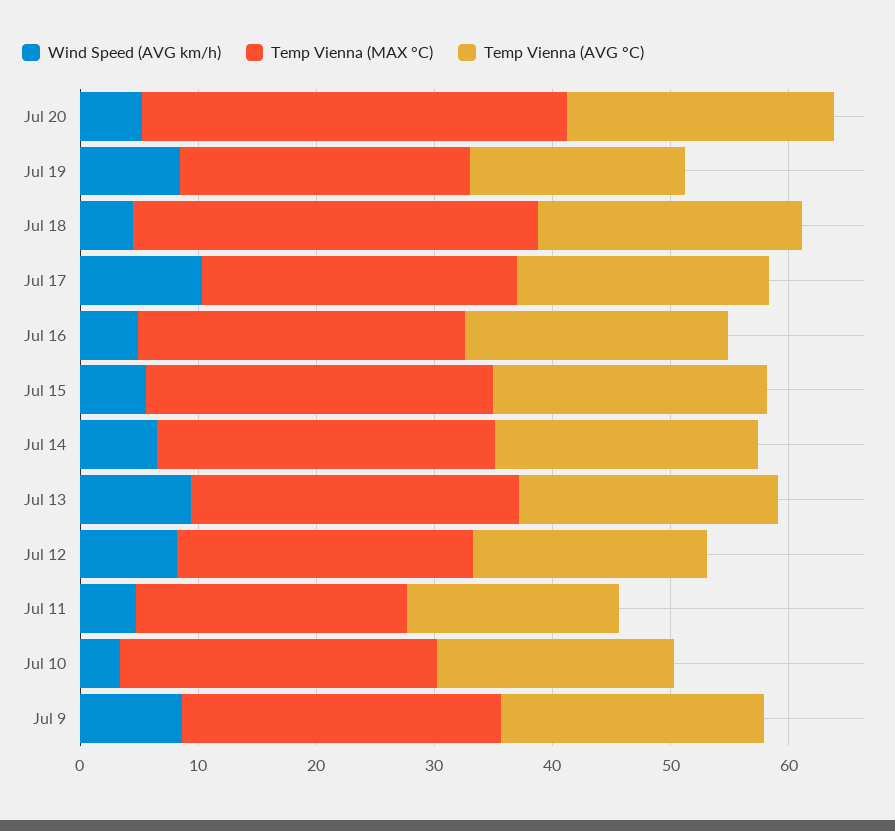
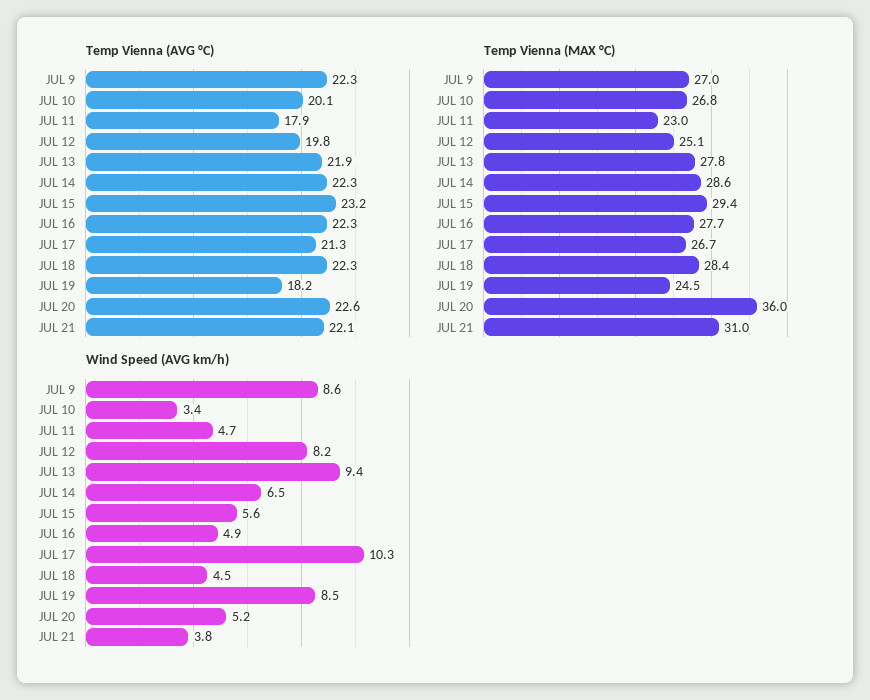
Temp Vienna (MAX °C), Jul 18: 34 -> 28.4
Temp Vienna (AVG °C), JUL 21: none -> 22.1
Temp Vienna (MAX °C), JUL 21: none -> 31
Wind Speed (AVG km/h), JUL 21: none -> 3.8

